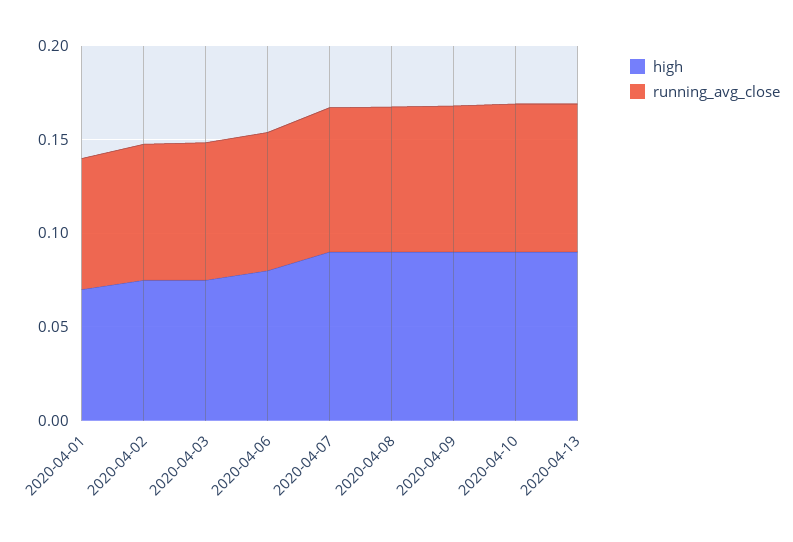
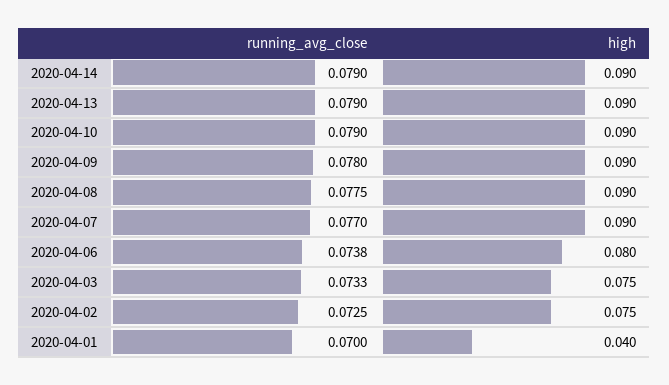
high, 2020-04-01: 0.07 -> 0.04
running_avg_close, 2020-04-14: none -> 0.079
high, 2020-04-14: none -> 0.09

